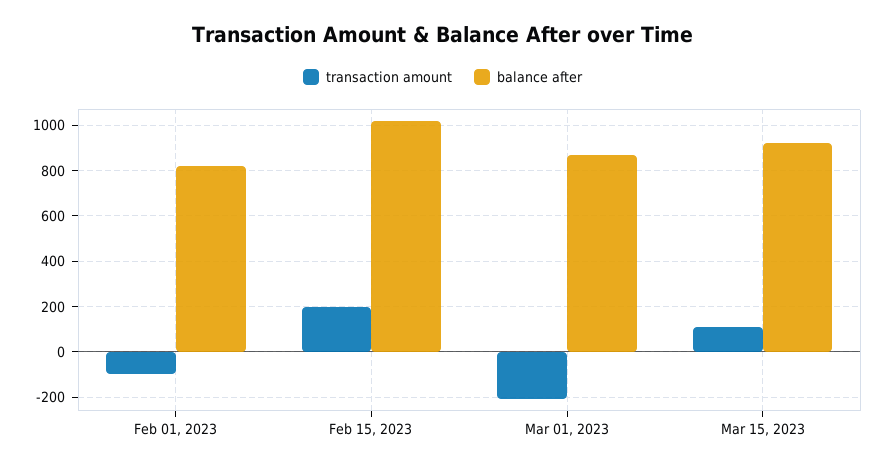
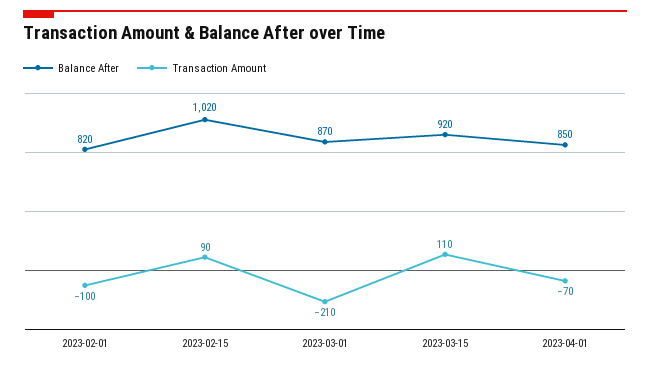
transaction amount, Feb 15, 2023: 200 -> 90
balance after, 2023-04-01: none -> 850
transaction amount, 2023-04-01: none -> -70

